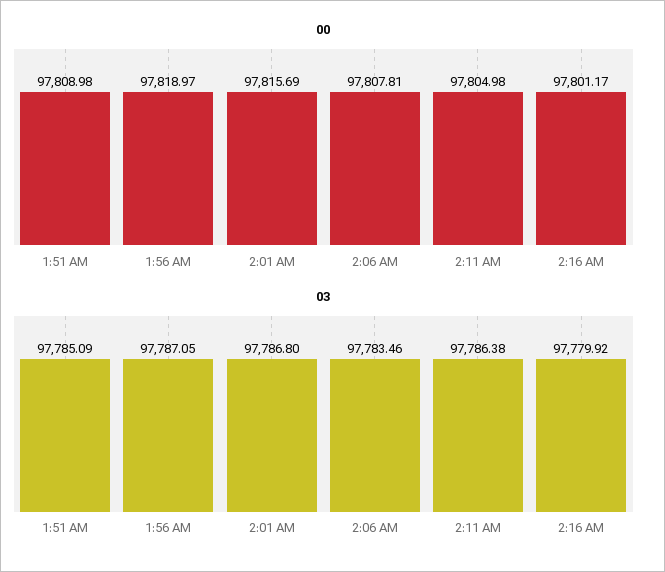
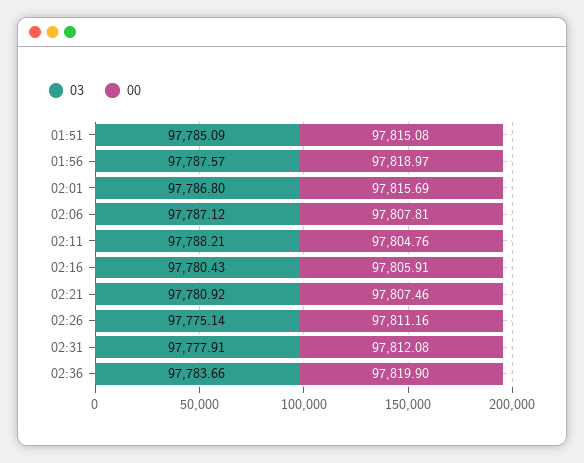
00, 1:51 AM: 97808.98 -> 97815.08
00, 2:11 AM: 97804.98 -> 97804.76
00, 2:16 AM: 97801.17 -> 97805.91
03, 1:56 AM: 97787.05 -> 97787.57
03, 2:06 AM: 97783.46 -> 97787.12
03, 2:11 AM: 97786.38 -> 97788.21
03, 2:16 AM: 97779.92 -> 97780.43
03, 02:21: none -> 97780.92
00, 02:21: none -> 97807.46
03, 02:26: none -> 97775.14
00, 02:26: none -> 97811.16
03, 02:31: none -> 97777.91
00, 02:31: none -> 97812.08
03, 02:36: none -> 97783.66
00, 02:36: none -> 97819.9

